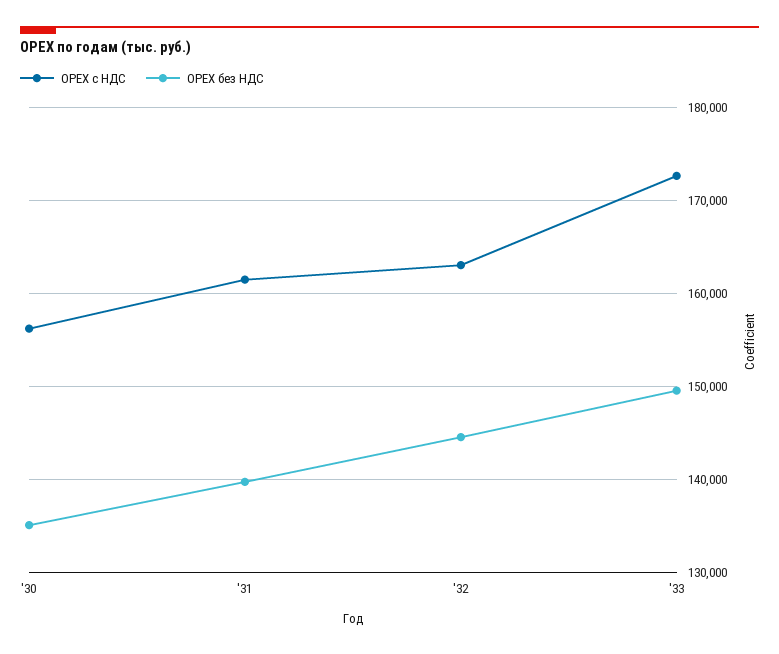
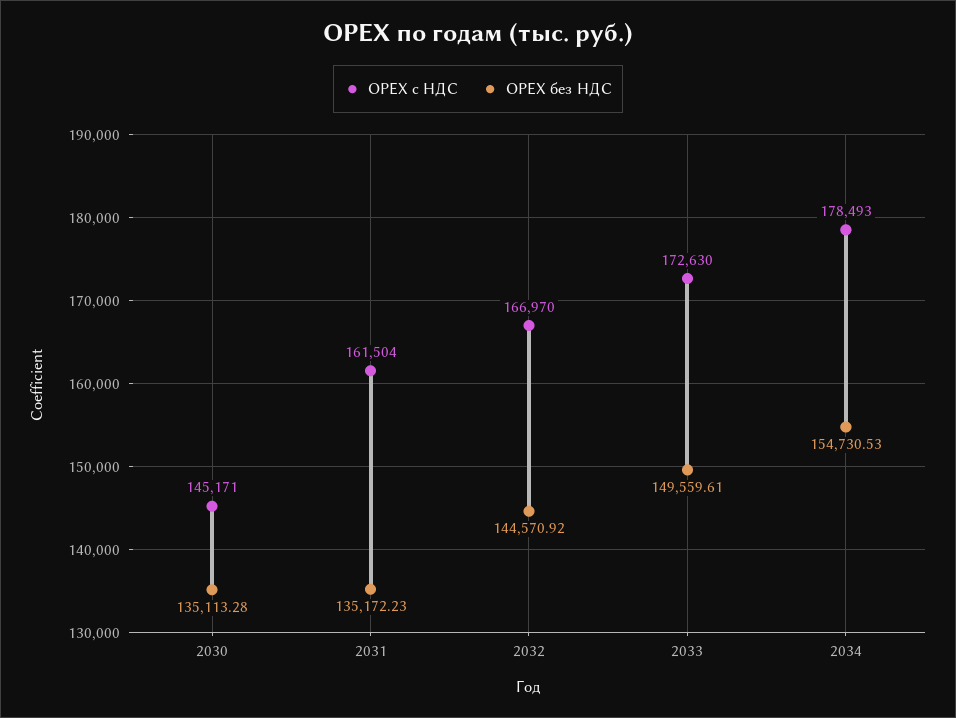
OPEX с НДС, '30: 156000 -> 145171
OPEX без НДС, '31: 140000 -> 135172.23
OPEX с НДС, '32: 163000 -> 166970
OPEX с НДС, 2034: none -> 178493
OPEX без НДС, 2034: none -> 154730.53

